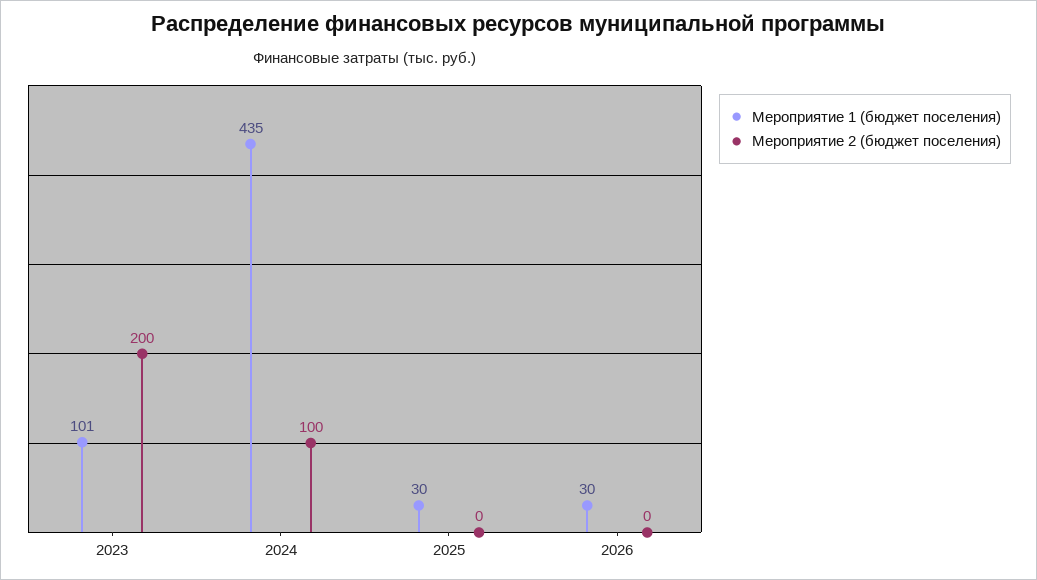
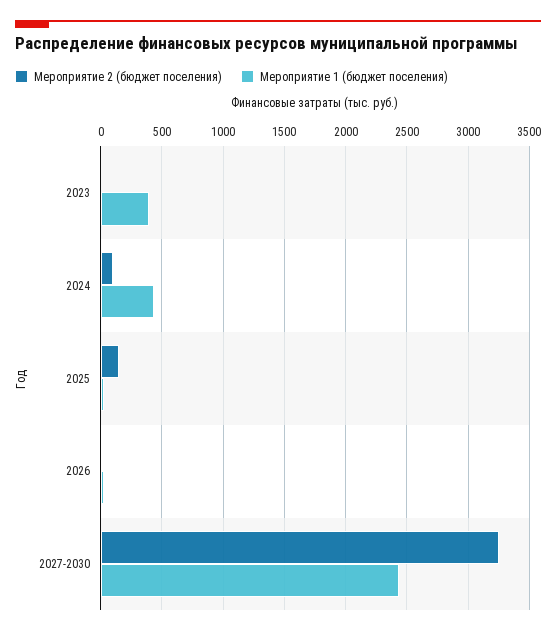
Мероприятие 1 (бюджет поселения), 2023: 101 -> 400
Мероприятие 2 (бюджет поселения), 2023: 200 -> 0
Мероприятие 2 (бюджет поселения), 2025: 0 -> 150
Мероприятие 2 (бюджет поселения), 2027-2030: none -> 3250
Мероприятие 1 (бюджет поселения), 2027-2030: none -> 2450

